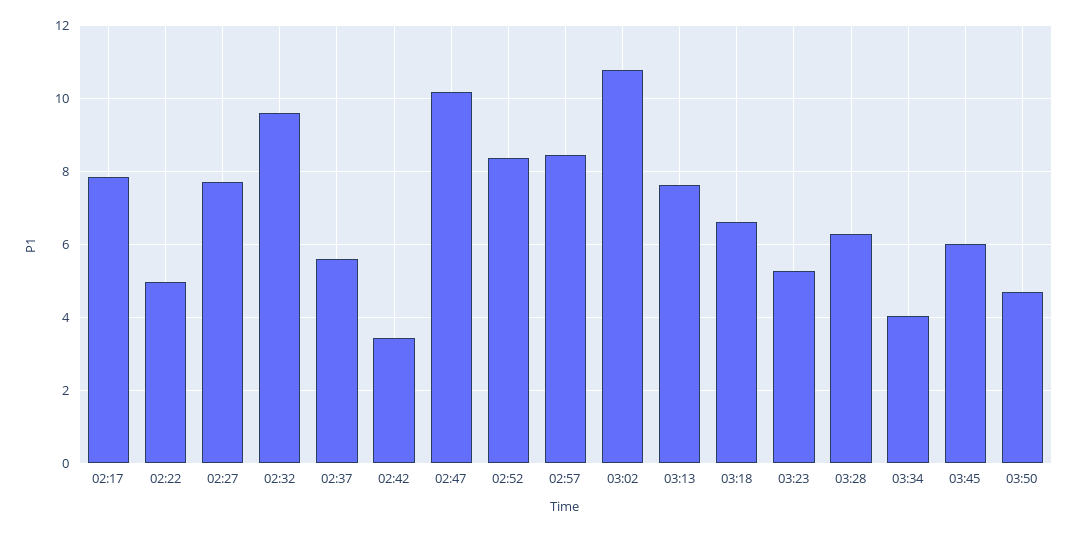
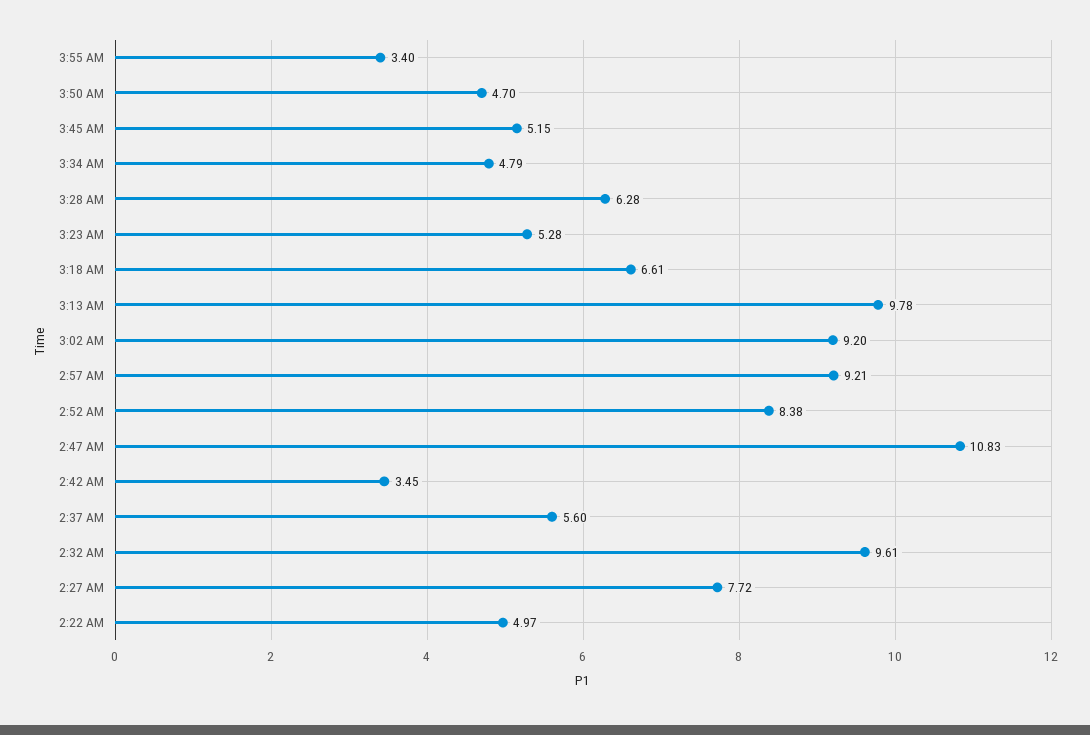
02:17: 7.8 -> none
02:47: 10.2 -> 10.83
02:57: 8.4 -> 9.21
03:02: 10.8 -> 9.2
03:13: 7.6 -> 9.78
03:34: 4 -> 4.79
03:45: 6 -> 5.15
3:55 AM: none -> 3.4

